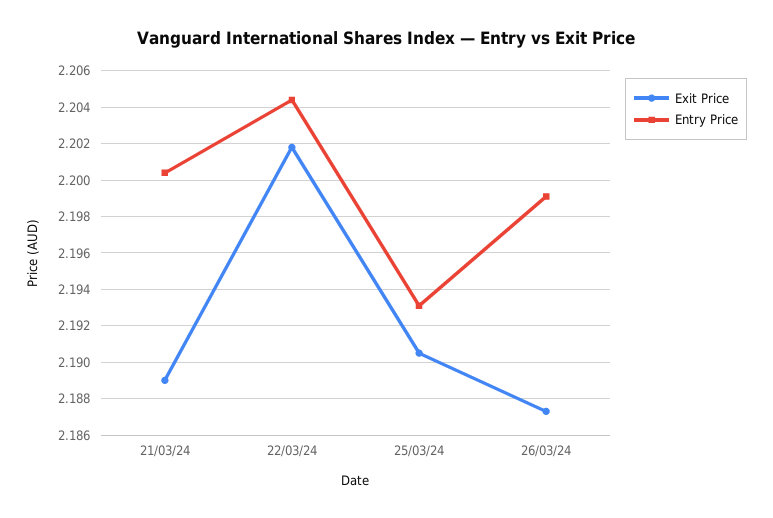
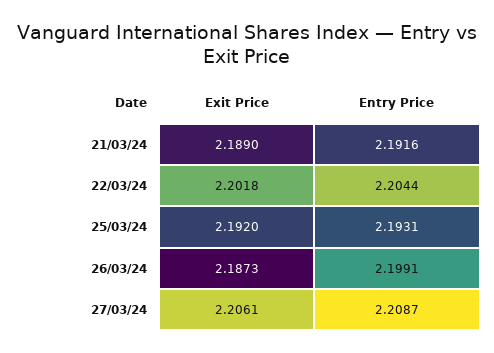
Entry Price, 21/03/24: 2.2005 -> 2.1916
Exit Price, 25/03/24: 2.1905 -> 2.192
Exit Price, 27/03/24: none -> 2.2061
Entry Price, 27/03/24: none -> 2.2087

